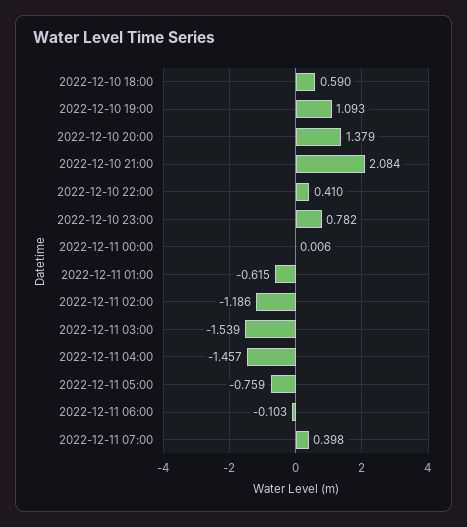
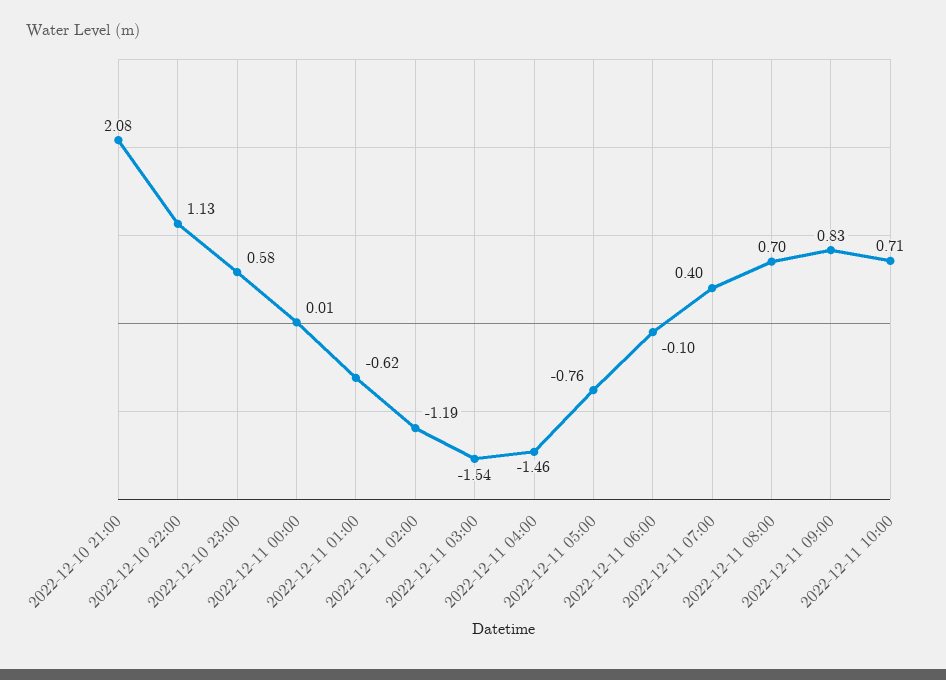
2022-12-10 18:00: 0.59 -> none
2022-12-10 19:00: 1.093 -> none
2022-12-10 20:00: 1.379 -> none
2022-12-10 22:00: 0.41 -> 1.13
2022-12-10 23:00: 0.782 -> 0.58
2022-12-11 08:00: none -> 0.7
2022-12-11 09:00: none -> 0.83
2022-12-11 10:00: none -> 0.71

